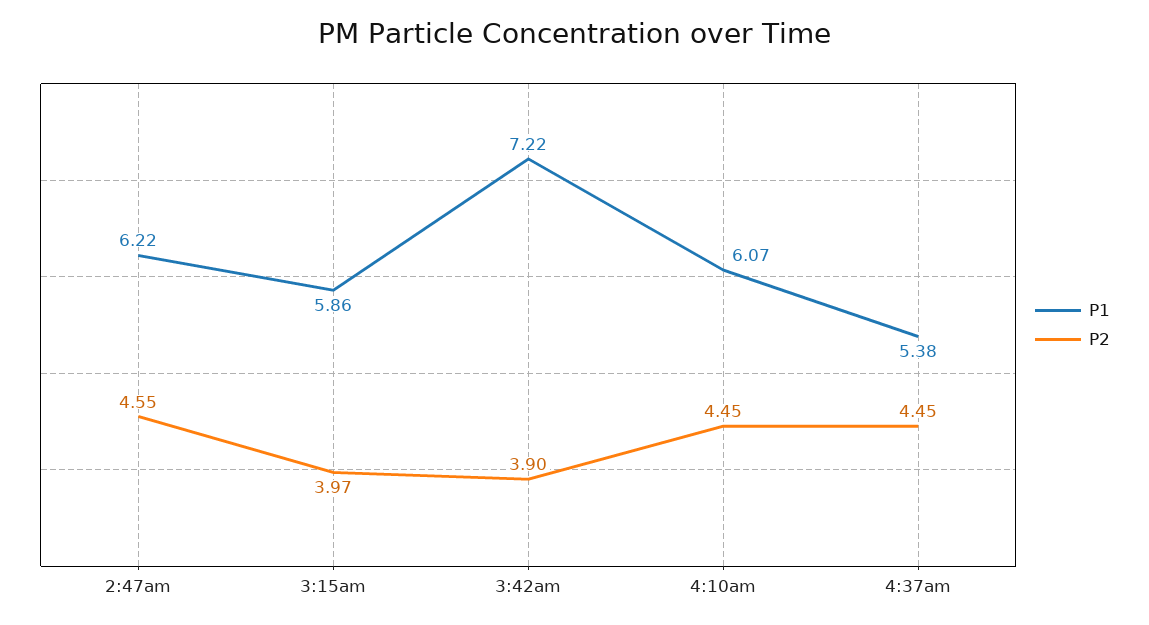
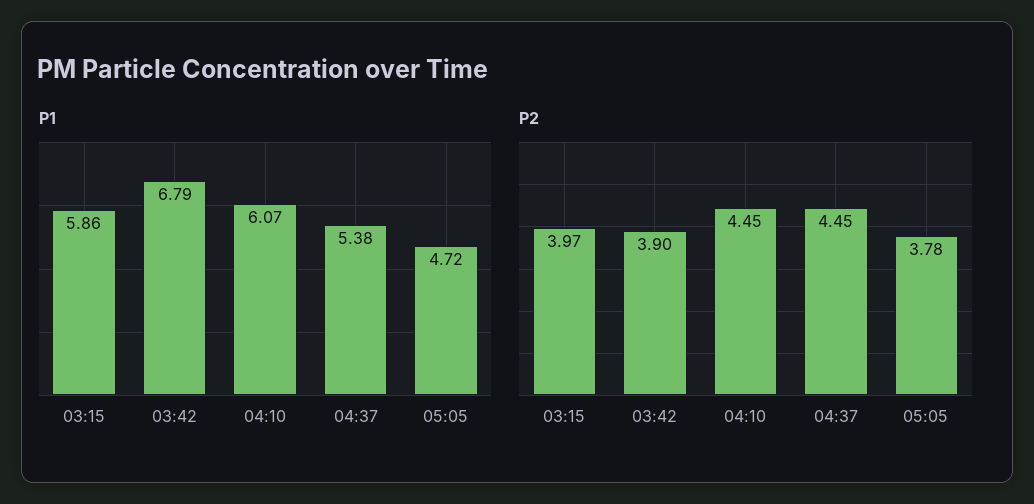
P1, 2:47am: 6.22 -> none
P2, 2:47am: 4.55 -> none
P1, 3:42am: 7.22 -> 6.79
P1, 05:05: none -> 4.72
P2, 05:05: none -> 3.78

